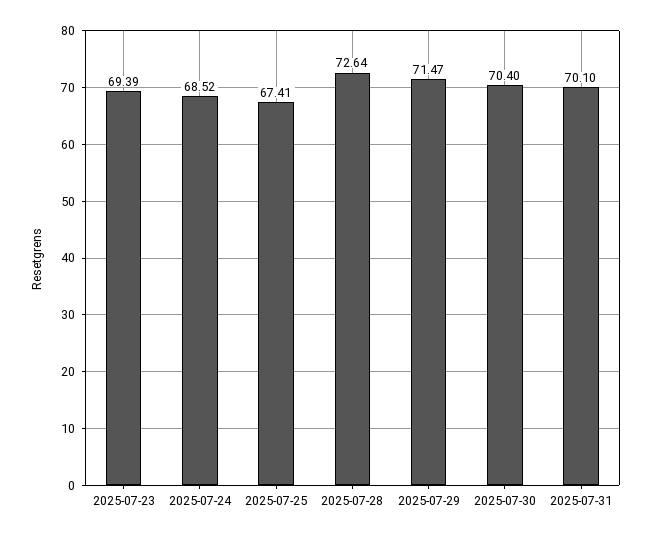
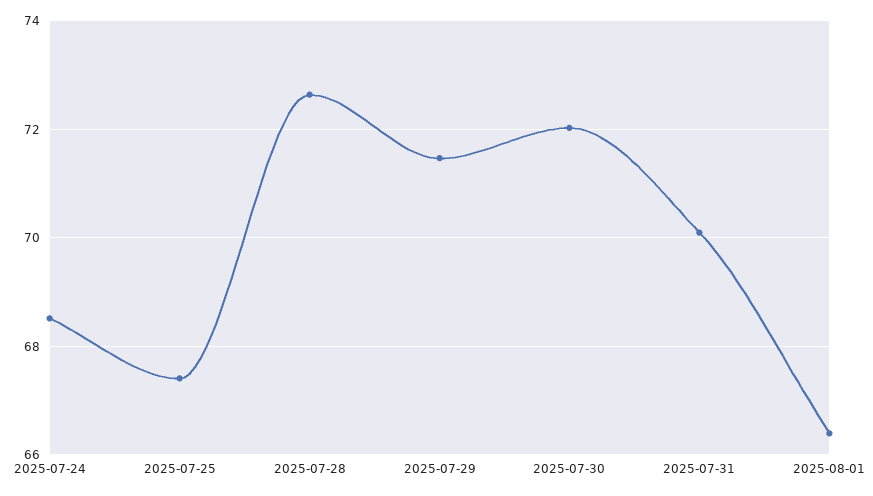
2025-07-23: 69.39 -> none
2025-07-30: 70.4 -> 72
2025-08-01: none -> 66.4

